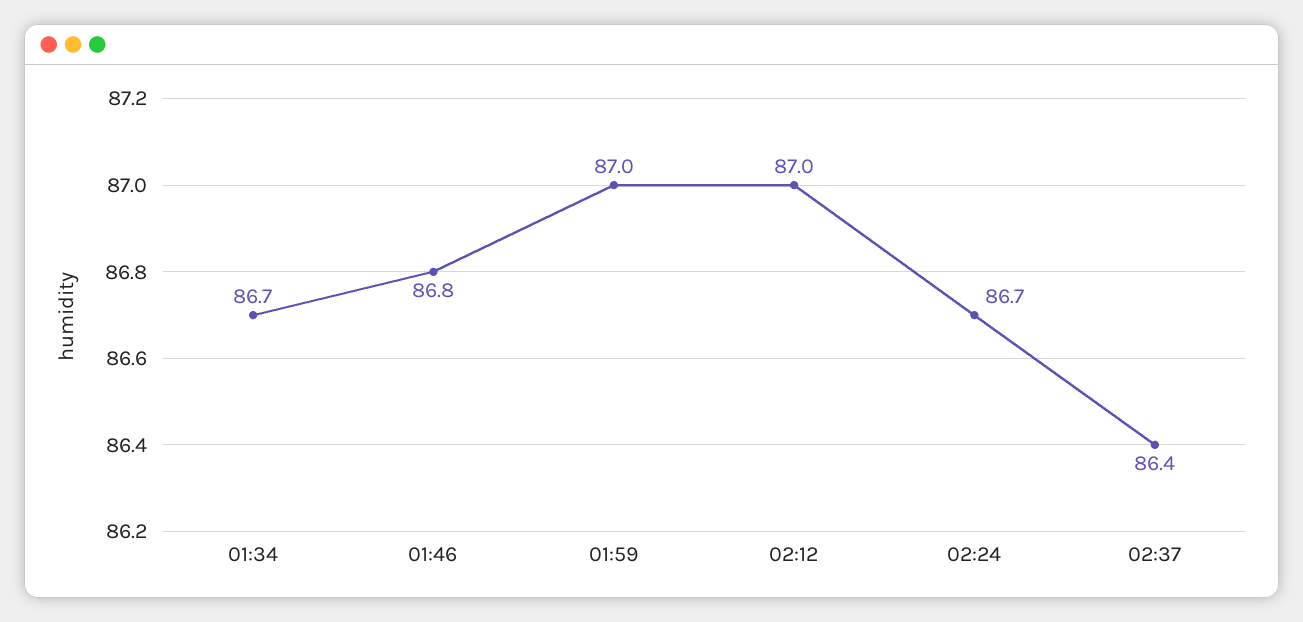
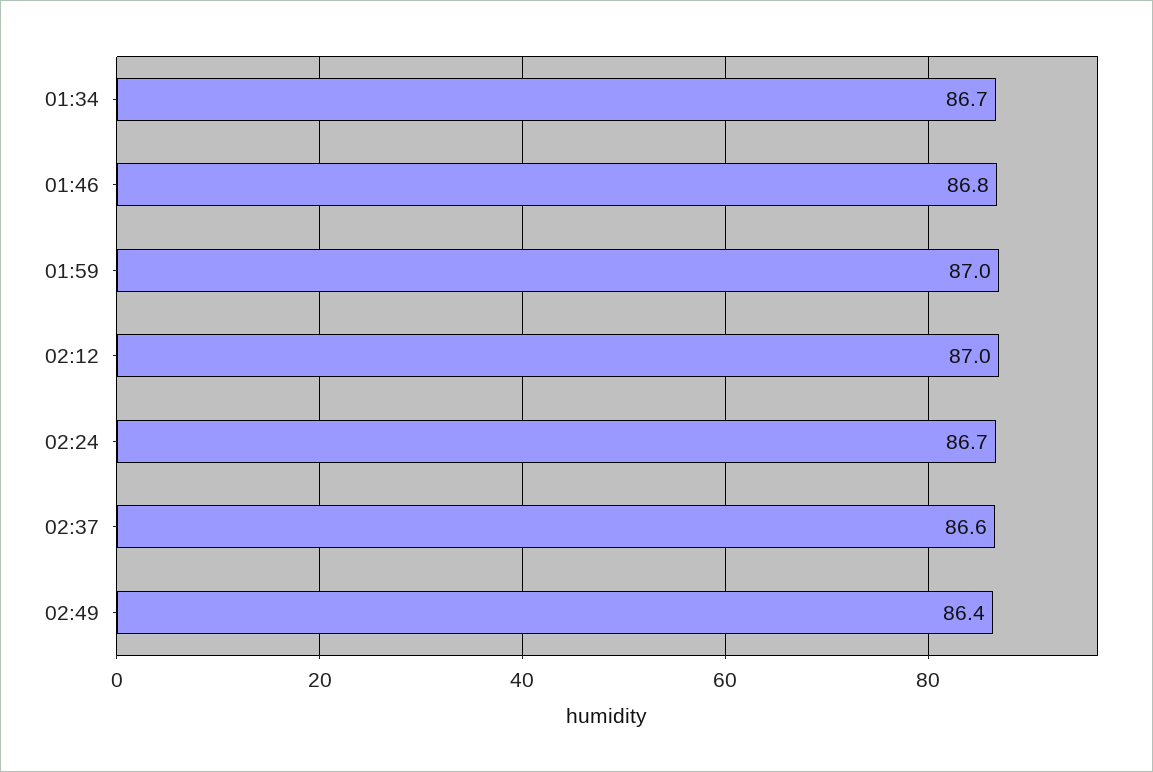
02:37: 86.4 -> 86.6
02:49: none -> 86.4

